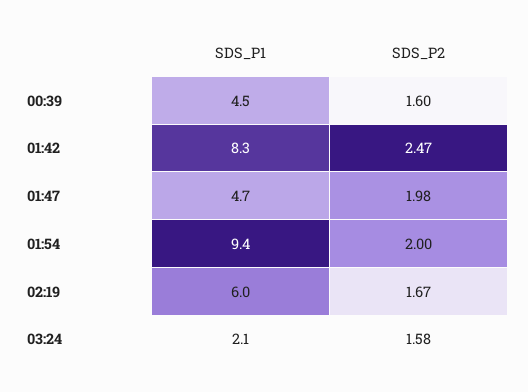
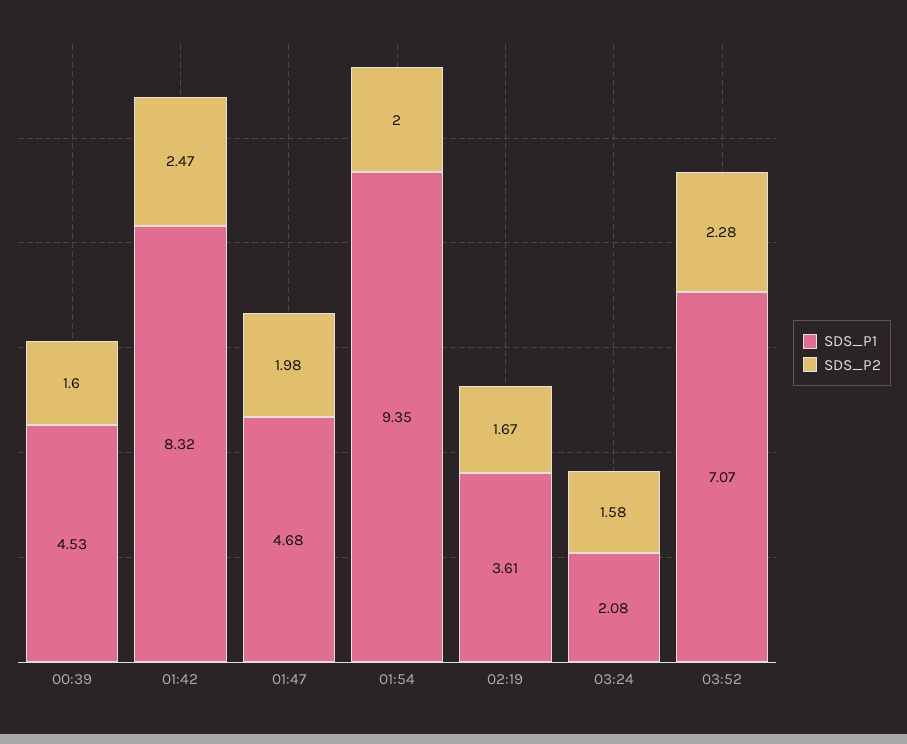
SDS_P1, 02:19: 6 -> 3.61
SDS_P1, 03:52: none -> 7.07
SDS_P2, 03:52: none -> 2.28

